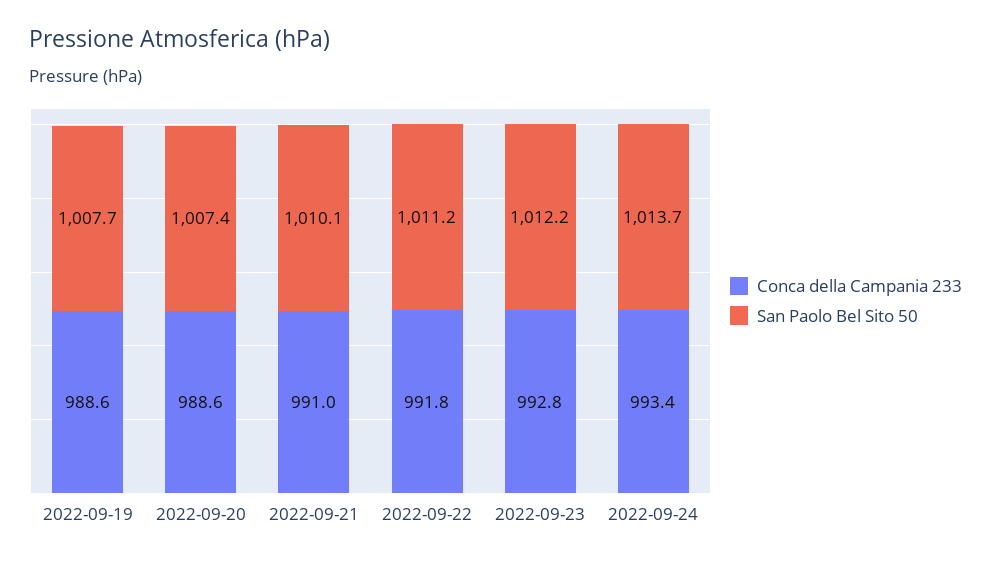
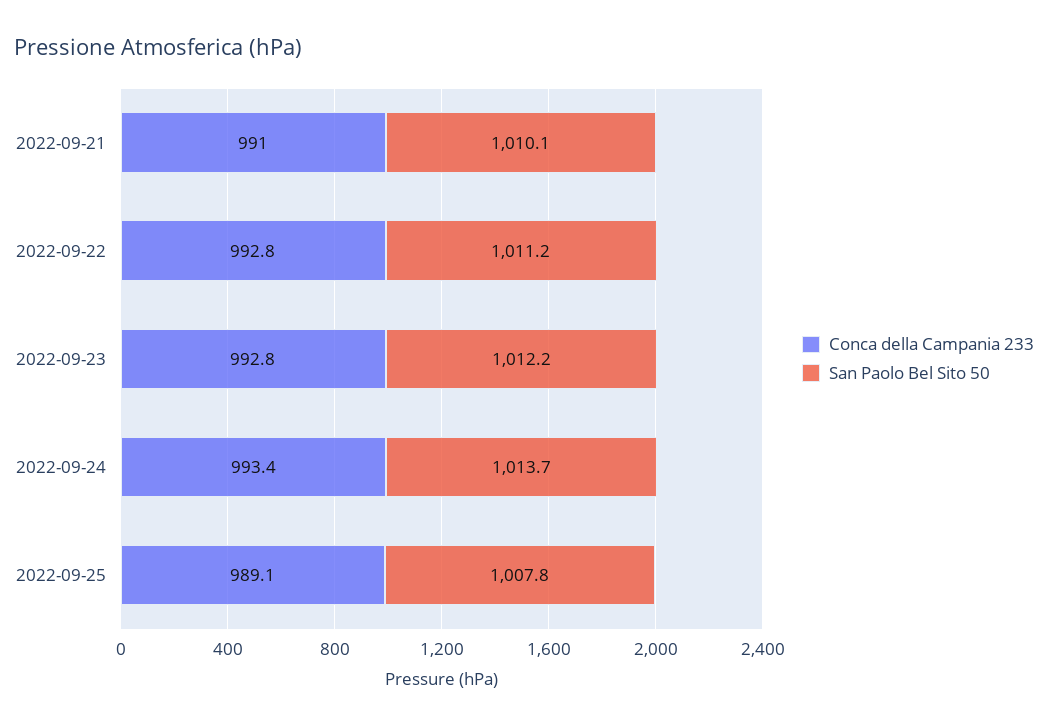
Conca della Campania 233, 2022-09-19: 988.6 -> none
San Paolo Bel Sito 50, 2022-09-19: 1007.7 -> none
Conca della Campania 233, 2022-09-20: 988.6 -> none
San Paolo Bel Sito 50, 2022-09-20: 1007.4 -> none
Conca della Campania 233, 2022-09-22: 991.8 -> 992.8
Conca della Campania 233, 2022-09-25: none -> 989.1
San Paolo Bel Sito 50, 2022-09-25: none -> 1007.8

